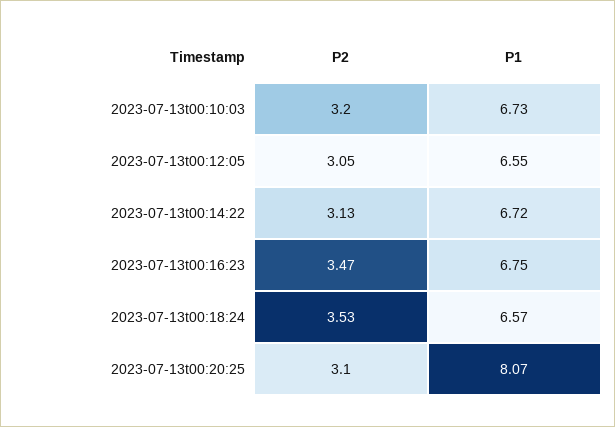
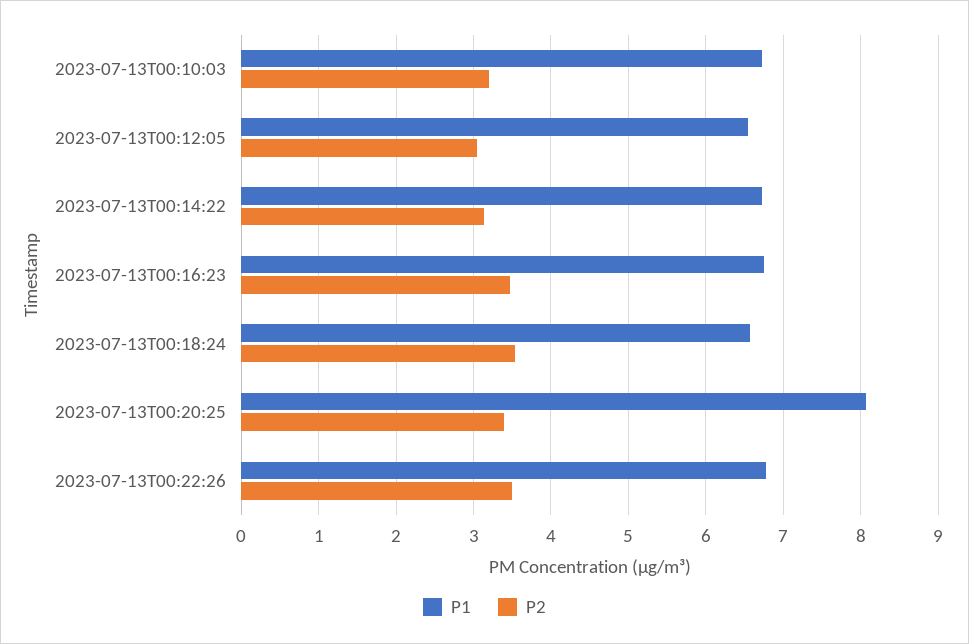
P2, 2023-07-13t00:20:25: 3.1 -> 3.4
P1, 2023-07-13T00:22:26: none -> 6.8
P2, 2023-07-13T00:22:26: none -> 3.5

